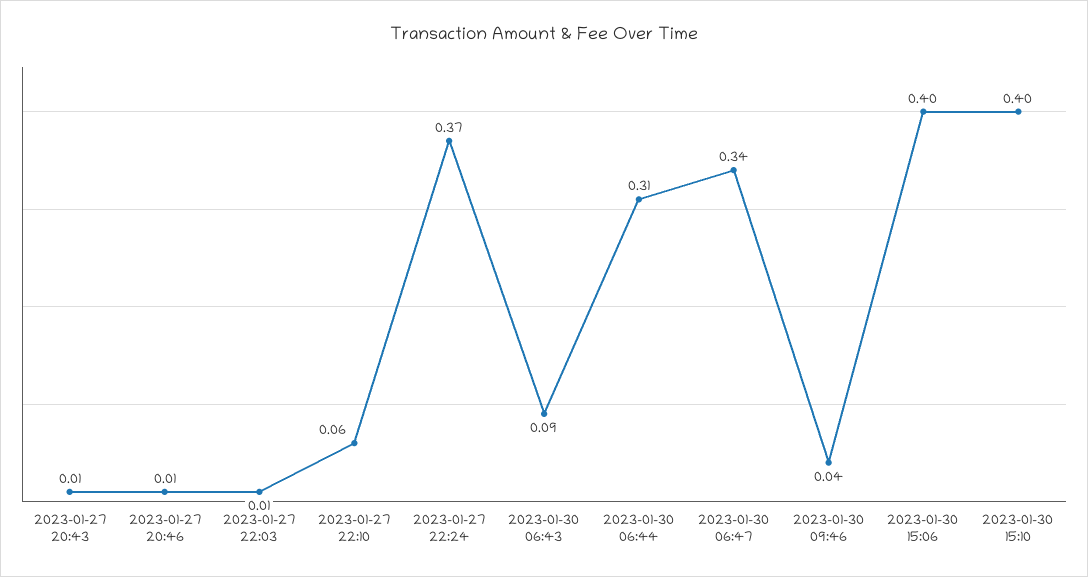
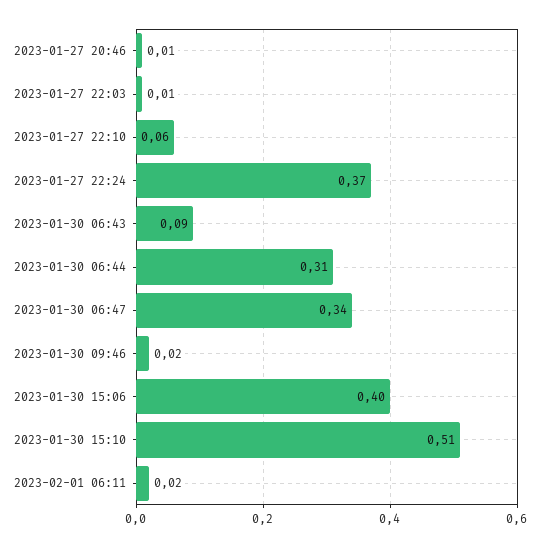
2023-01-27 20:43: 0.01 -> none
2023-01-30 09:46: 0.04 -> 0.02
2023-01-30 15:10: 0.4 -> 0.51
2023-02-01 06:11: none -> 0.02

